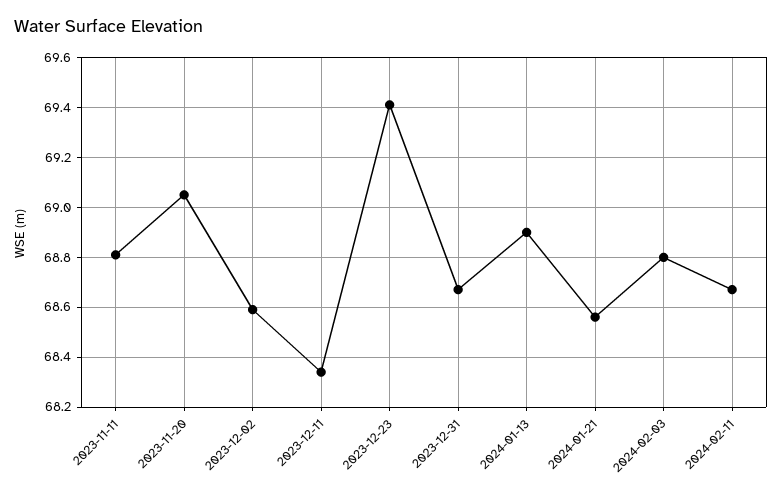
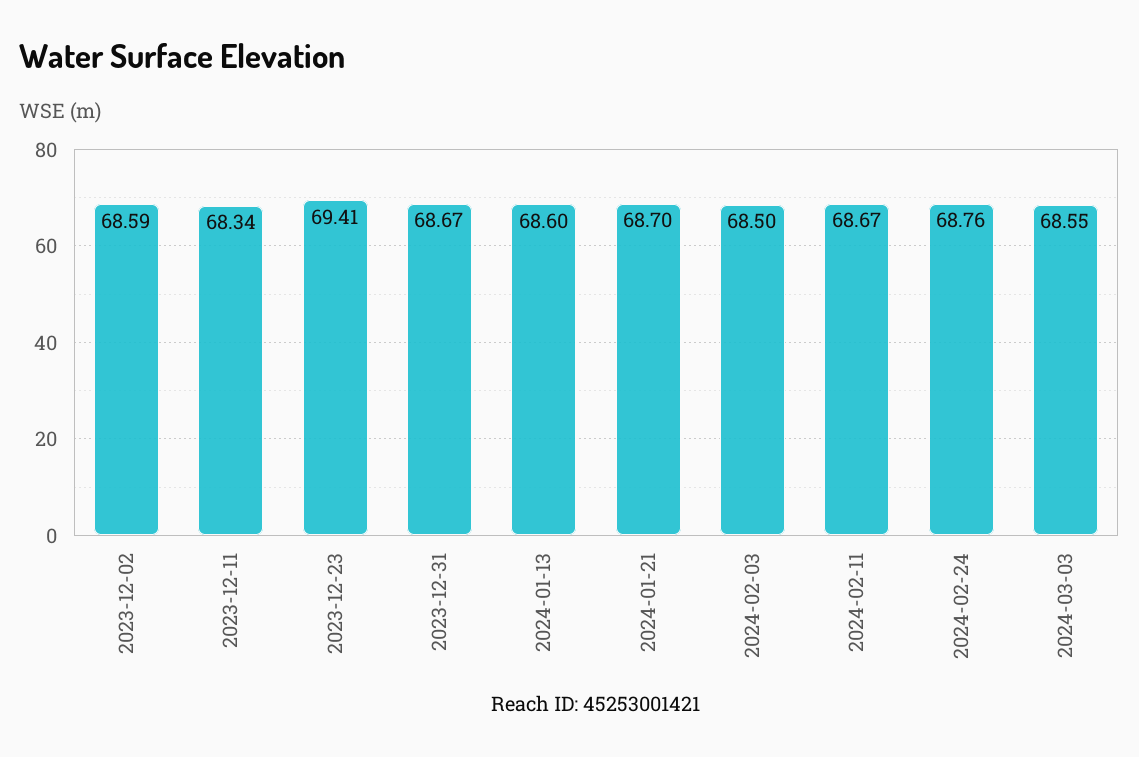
2023-11-11: 68.8 -> none
2023-11-20: 69.05 -> none
2024-01-13: 68.9 -> 68.6
2024-01-21: 68.55 -> 68.7
2024-02-03: 68.8 -> 68.5
2024-02-24: none -> 68.76
2024-03-03: none -> 68.55

